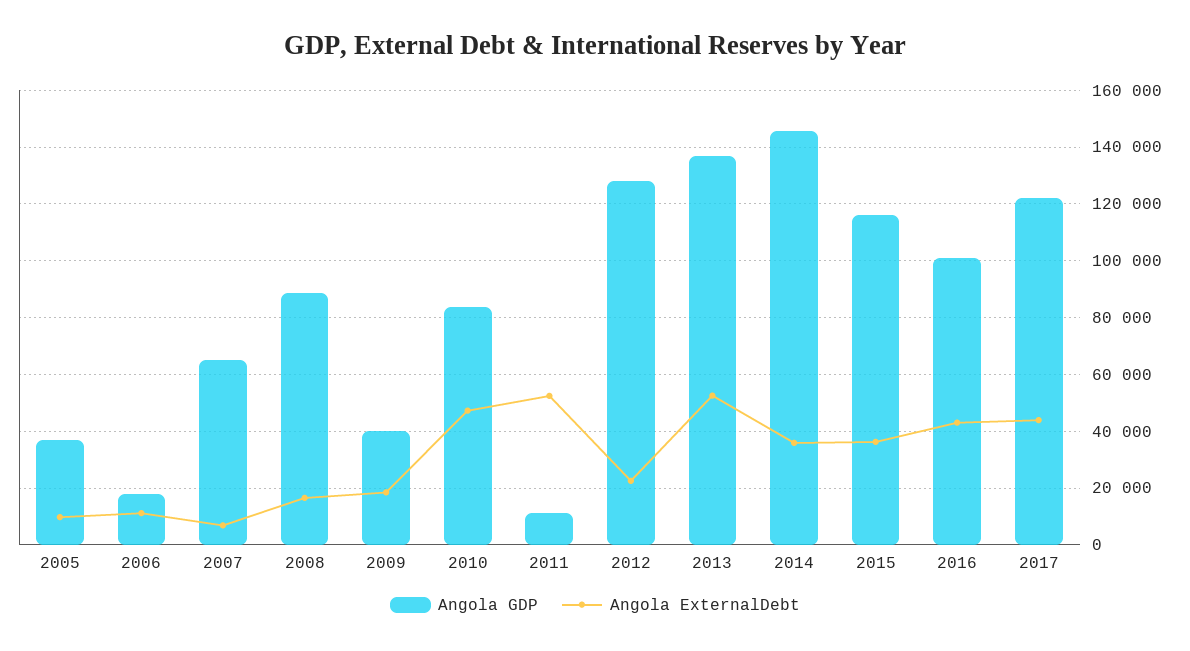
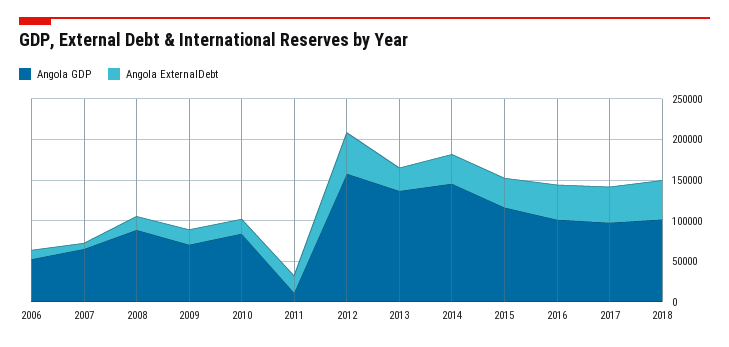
Angola GDP, 2005: 37500 -> none
Angola ExternalDebt, 2005: 10000 -> none
Angola GDP, 2006: 17500 -> 50000
Angola GDP, 2009: 40000 -> 70000
Angola ExternalDebt, 2010: 47500 -> 20000
Angola ExternalDebt, 2011: 52500 -> 20000
Angola GDP, 2012: 127500 -> 160000
Angola ExternalDebt, 2012: 22500 -> 50000
Angola ExternalDebt, 2013: 52500 -> 30000
Angola GDP, 2017: 122500 -> 100000
Angola GDP, 2018: none -> 100000
Angola ExternalDebt, 2018: none -> 50000

